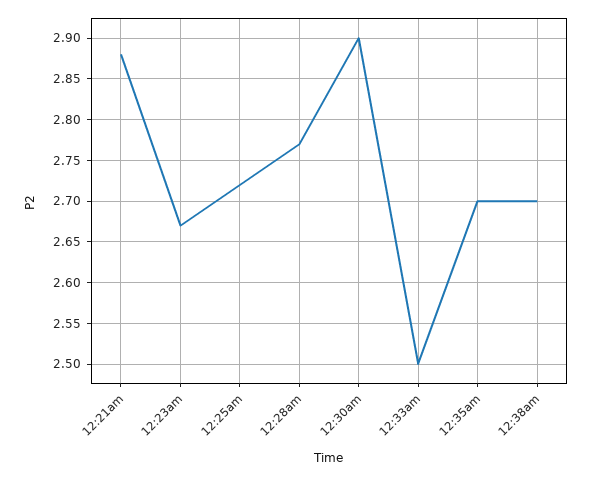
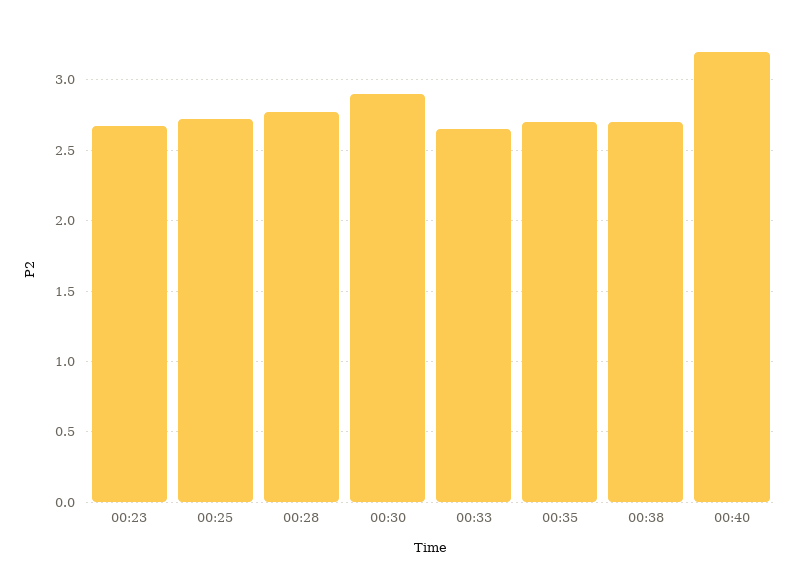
12:21am: 2.88 -> none
12:33am: 2.5 -> 2.65
00:40: none -> 3.2

